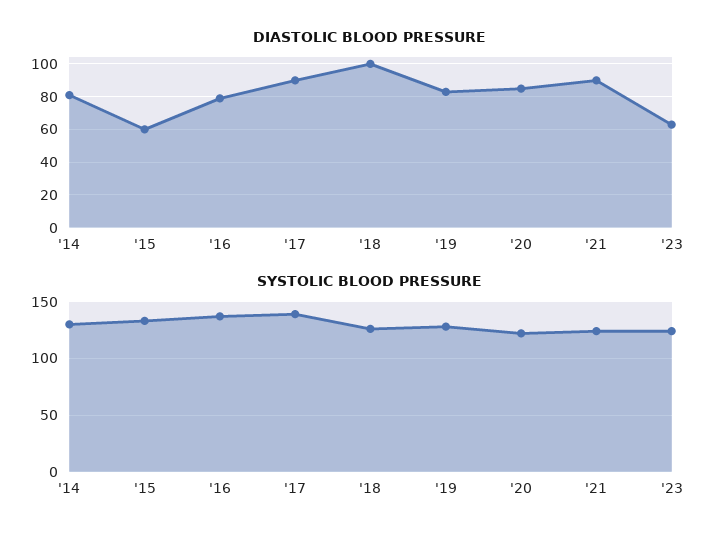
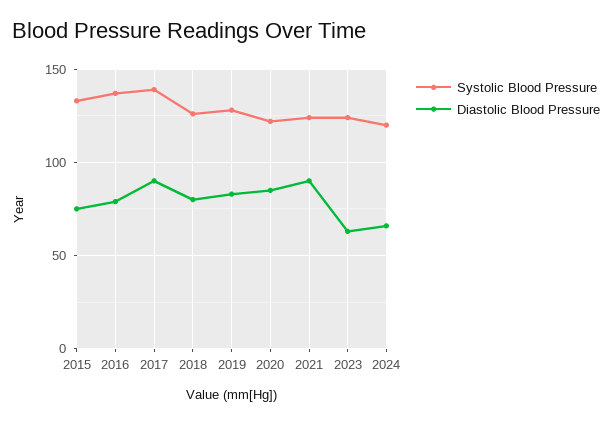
DIASTOLIC BLOOD PRESSURE, '14: 80 -> none
DIASTOLIC BLOOD PRESSURE, '15: 60 -> 75
DIASTOLIC BLOOD PRESSURE, '18: 100 -> 80
SYSTOLIC BLOOD PRESSURE, '14: 130 -> none
SYSTOLIC BLOOD PRESSURE, 2024: none -> 120
DIASTOLIC BLOOD PRESSURE, 2024: none -> 65

